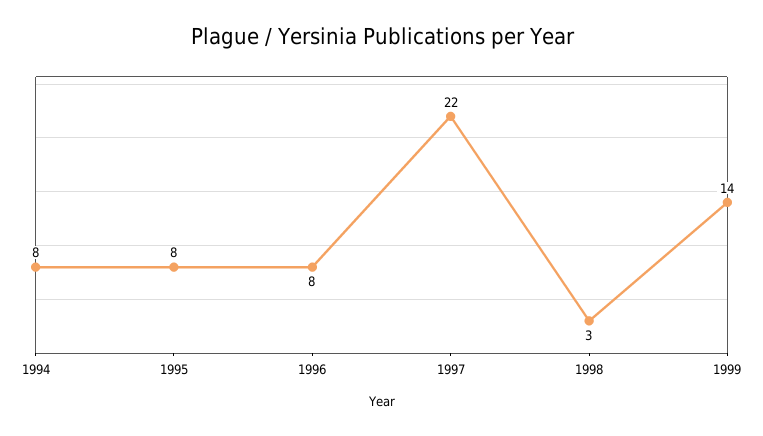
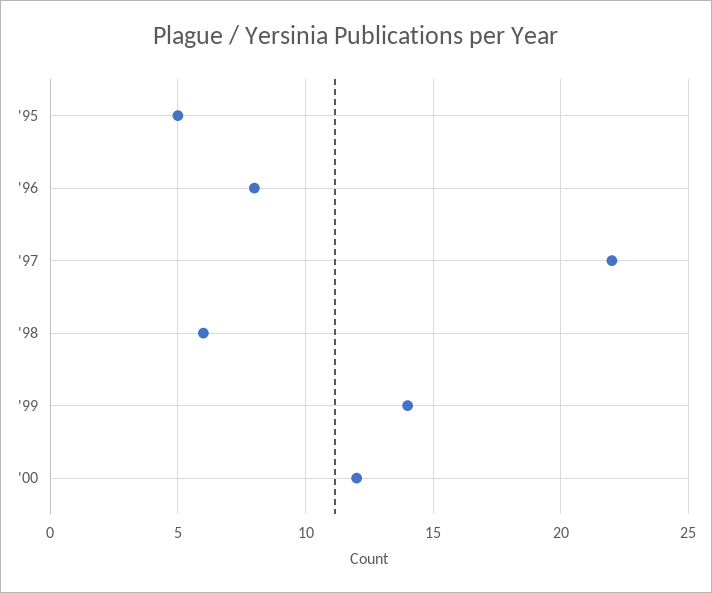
1994: 8 -> none
1995: 8 -> 5
1998: 3 -> 6
'00: none -> 12

